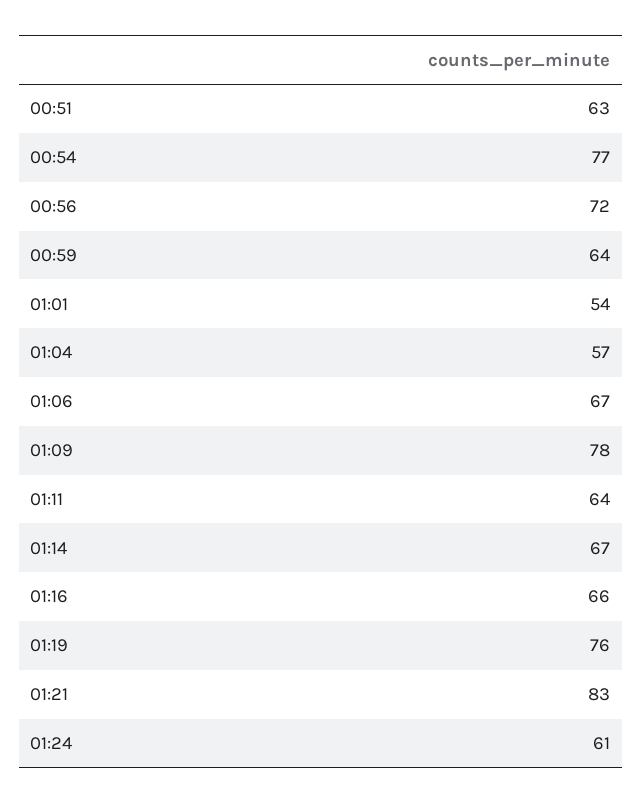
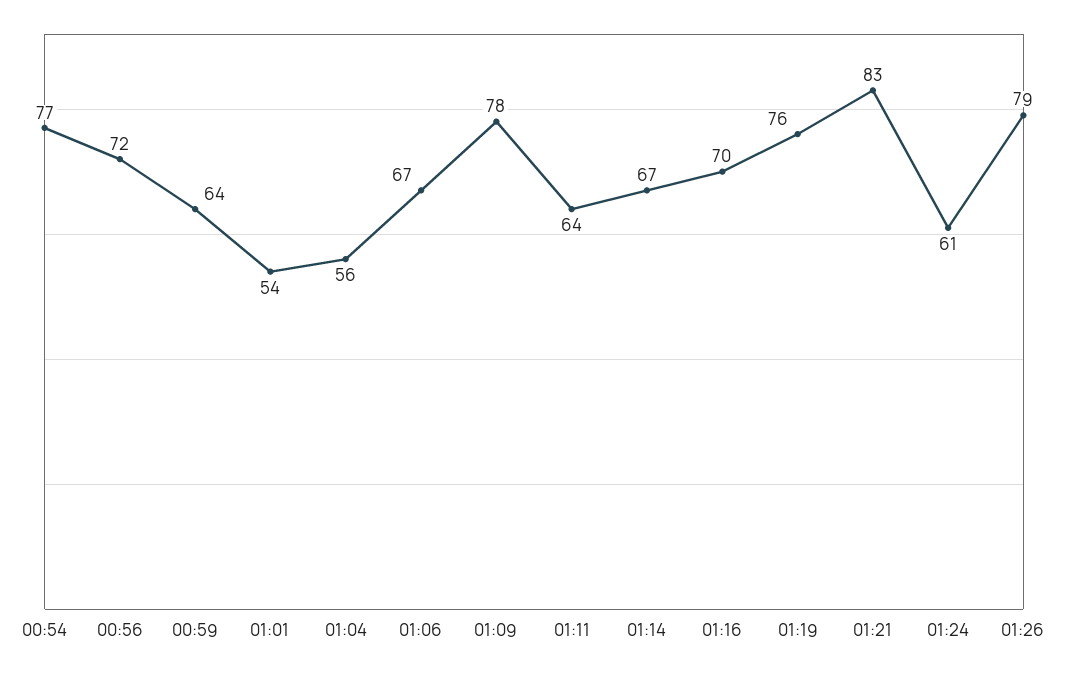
00:51: 63 -> none
01:04: 57 -> 56
01:16: 66 -> 70
01:26: none -> 79

